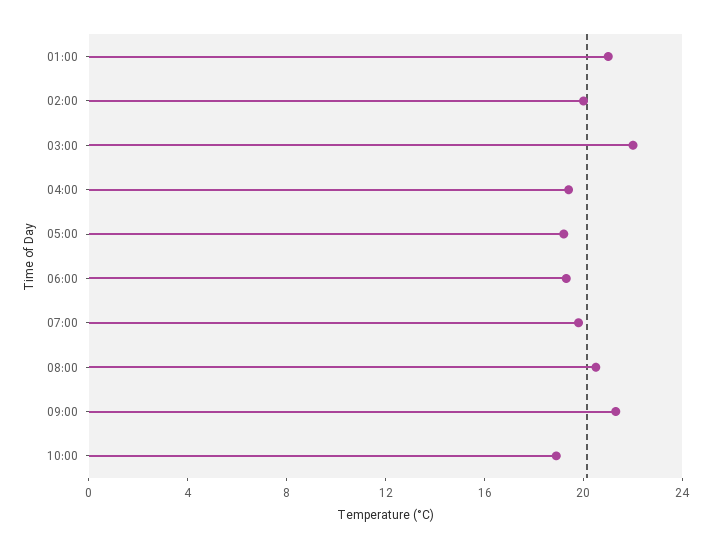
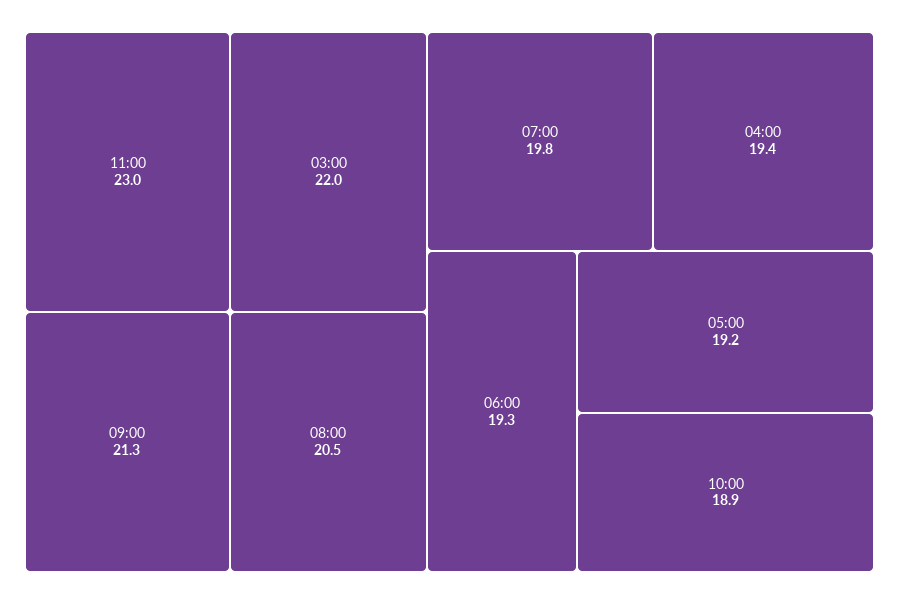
01:00: 21 -> none
02:00: 20 -> none
11:00: none -> 23

